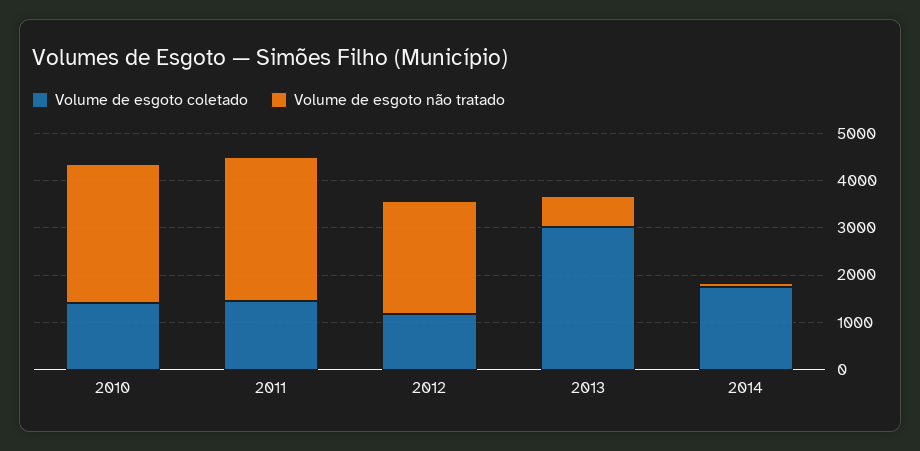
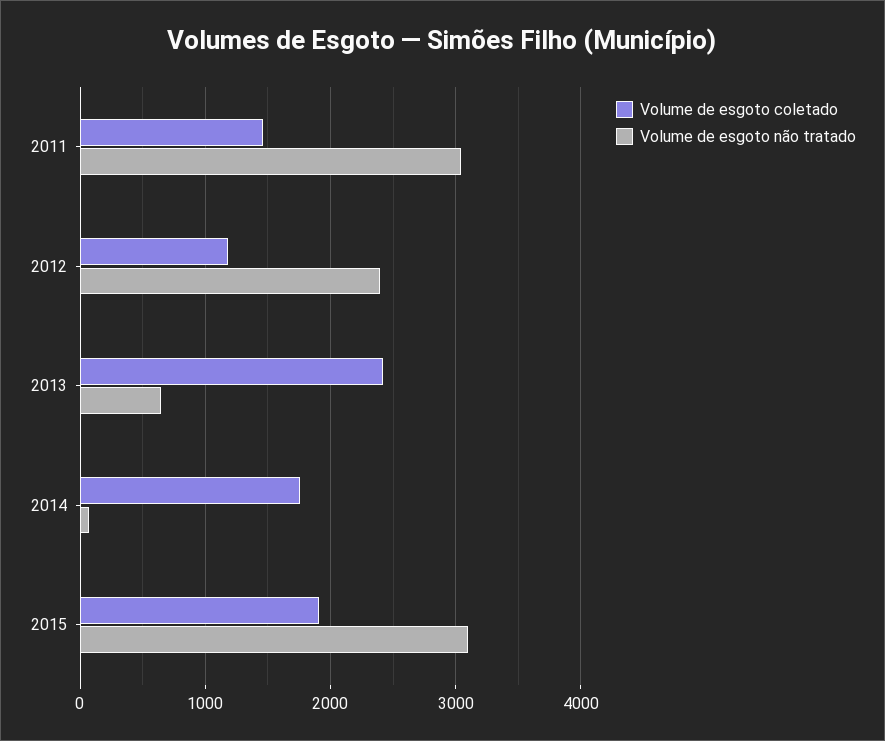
Volume de esgoto coletado, 2010: 1400 -> none
Volume de esgoto não tratado, 2010: 3000 -> none
Volume de esgoto coletado, 2013: 3000 -> 2400
Volume de esgoto coletado, 2015: none -> 1900
Volume de esgoto não tratado, 2015: none -> 3100

